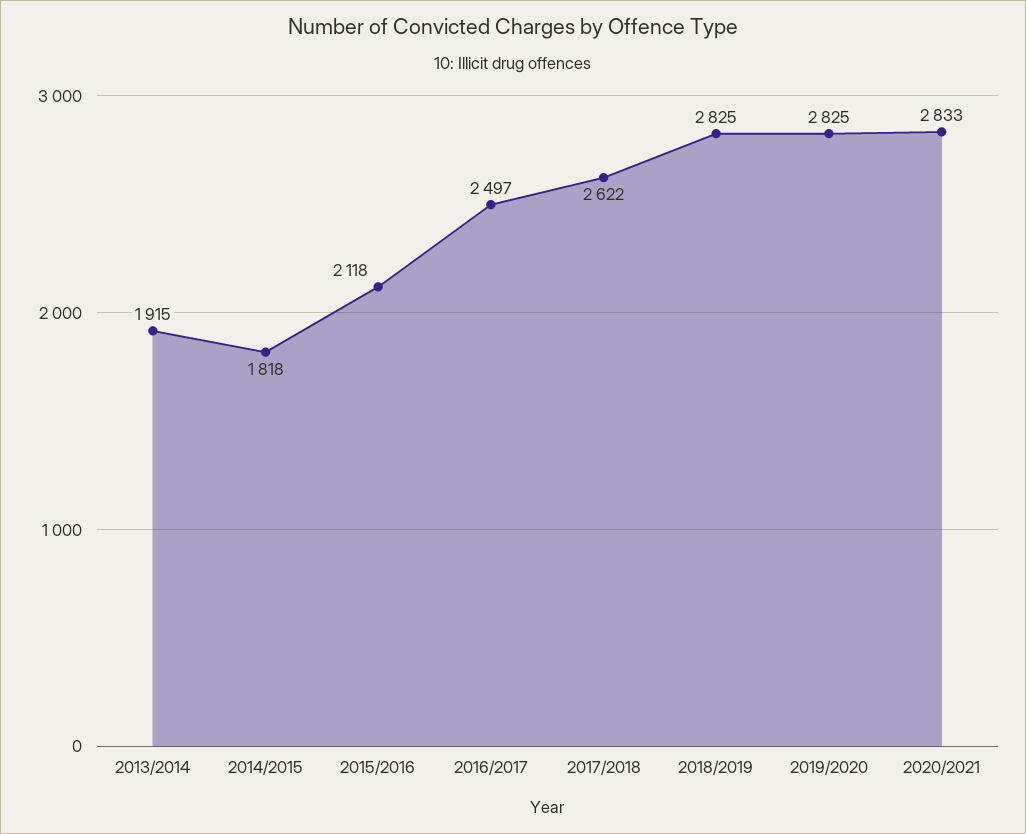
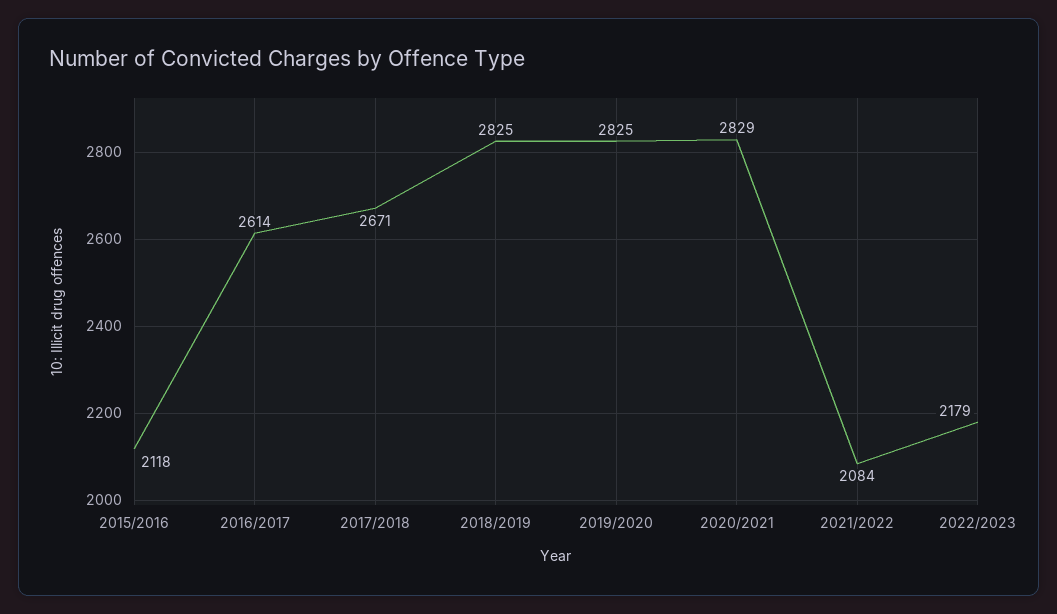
2013/2014: 1915 -> none
2014/2015: 1818 -> none
2016/2017: 2497 -> 2614
2017/2018: 2622 -> 2671
2020/2021: 2833 -> 2829
2021/2022: none -> 2084
2022/2023: none -> 2179

